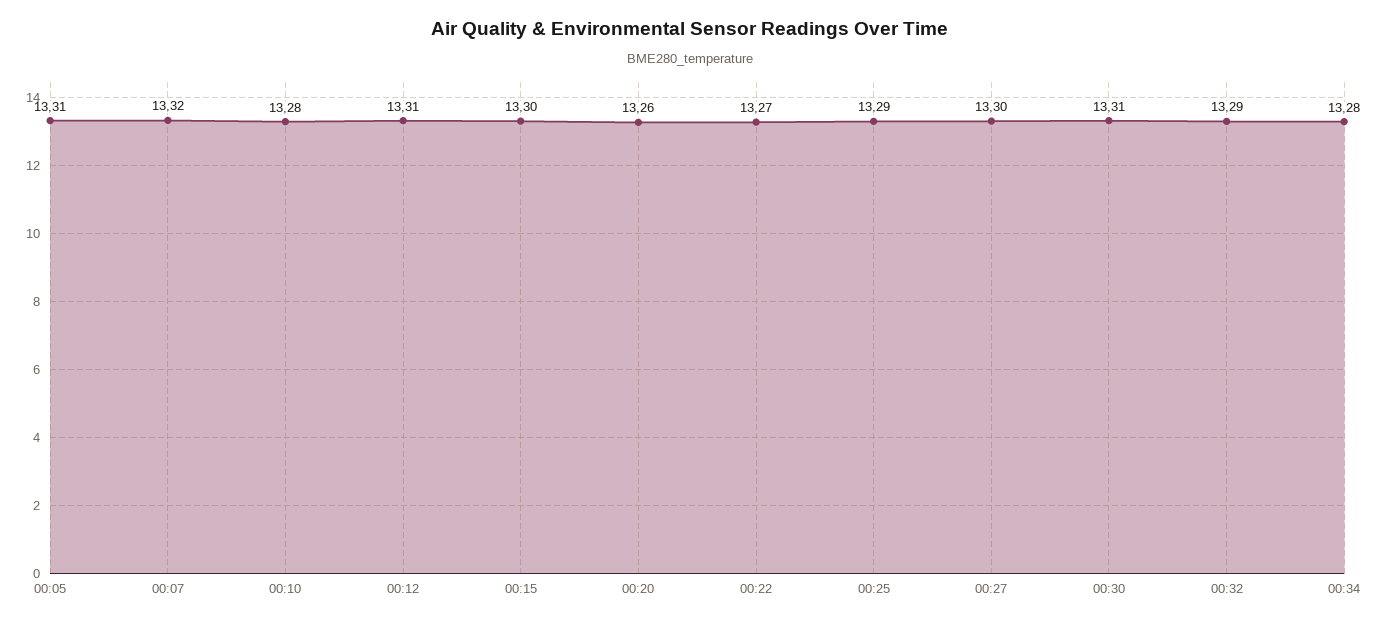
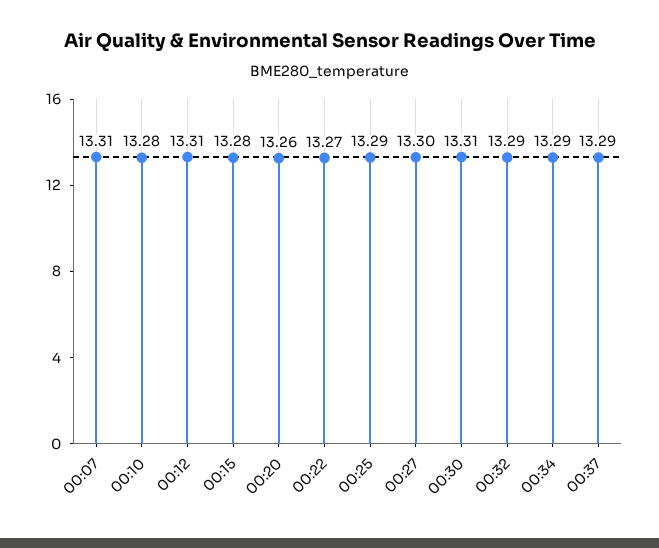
00:05: 13.31 -> none
00:07: 13.32 -> 13.31
00:15: 13.3 -> 13.28
00:34: 13.28 -> 13.29
00:37: none -> 13.29

